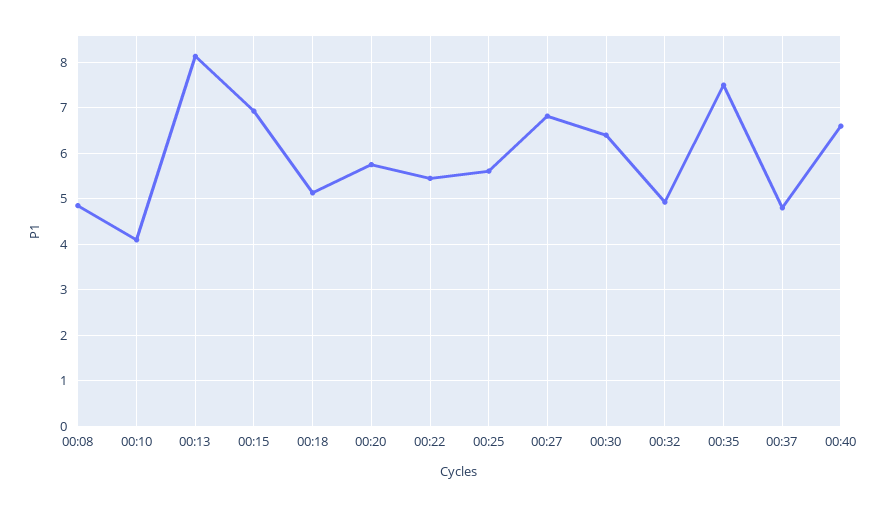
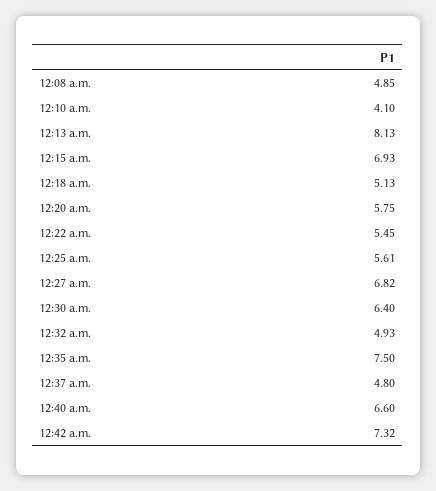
12:42 a.m.: none -> 7.32

